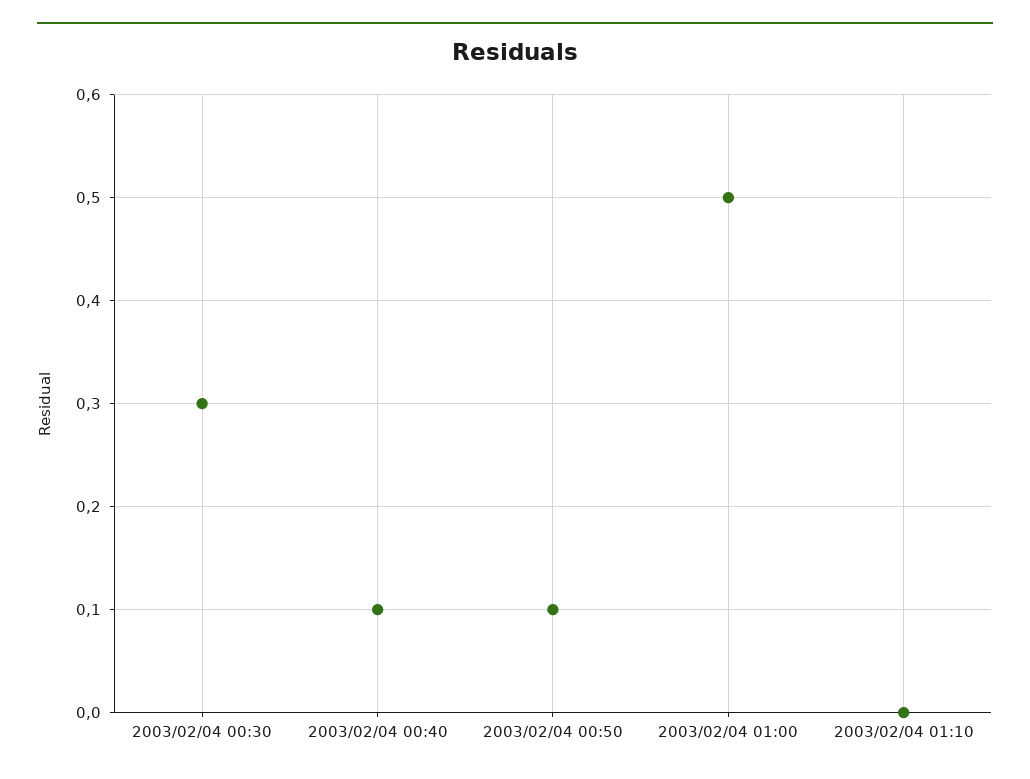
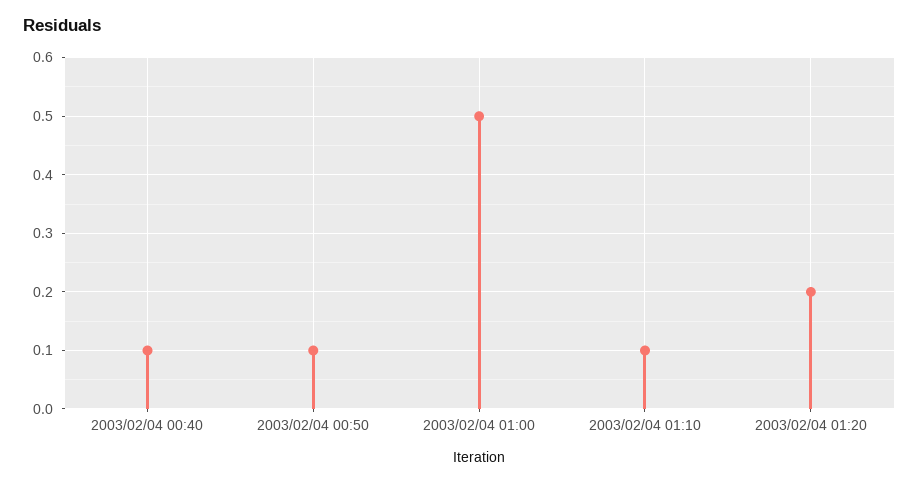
2003/02/04 00:30: 0.3 -> none
2003/02/04 01:10: 0 -> 0.1
2003/02/04 01:20: none -> 0.2

